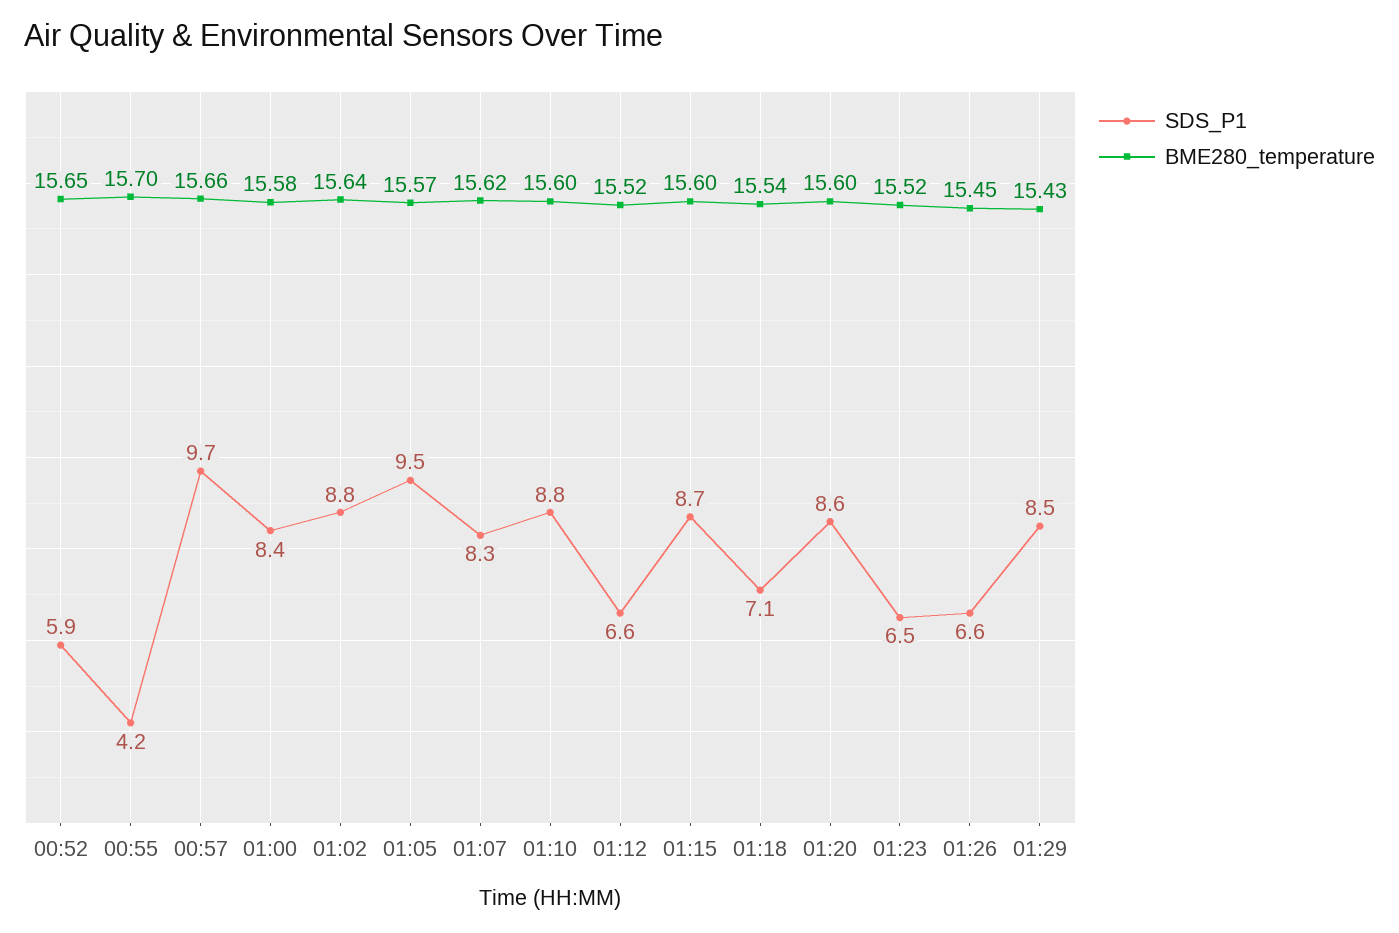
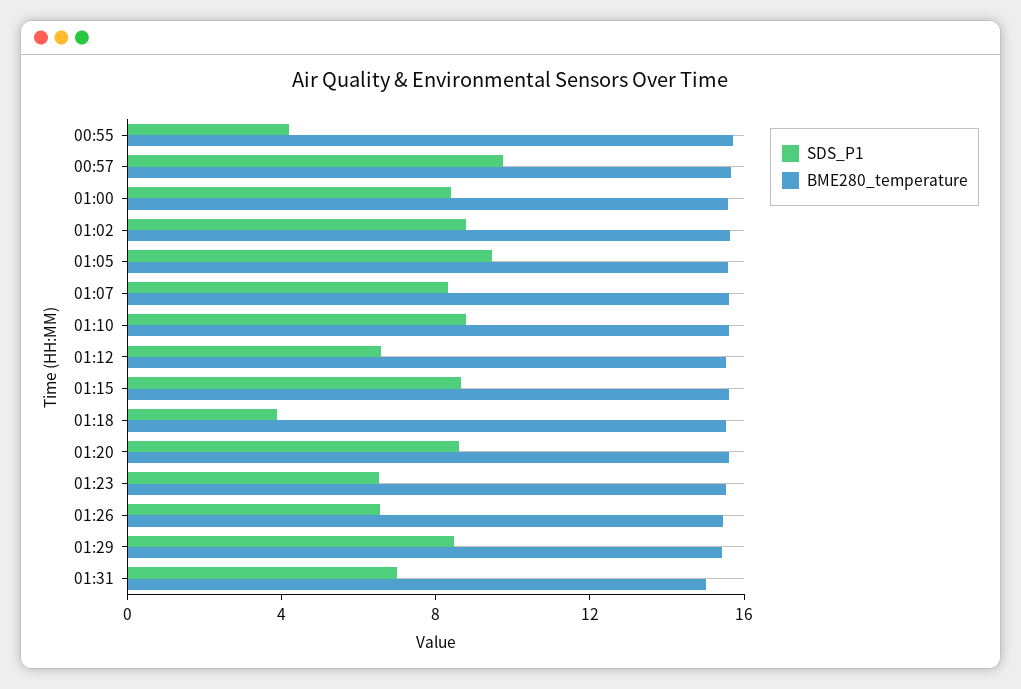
SDS_P1, 00:52: 5.9 -> none
BME280_temperature, 00:52: 15.65 -> none
SDS_P1, 01:18: 7.1 -> 4
SDS_P1, 01:31: none -> 7
BME280_temperature, 01:31: none -> 15

